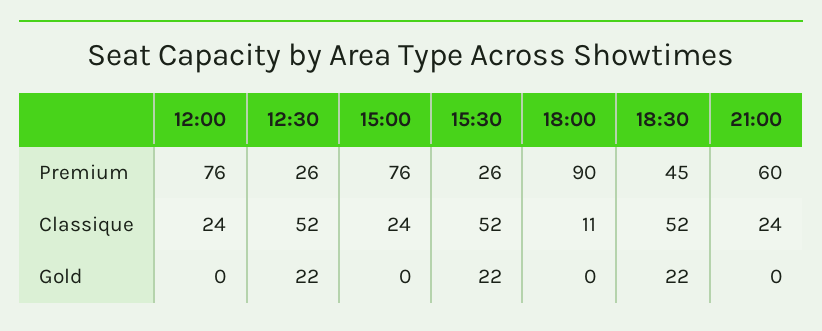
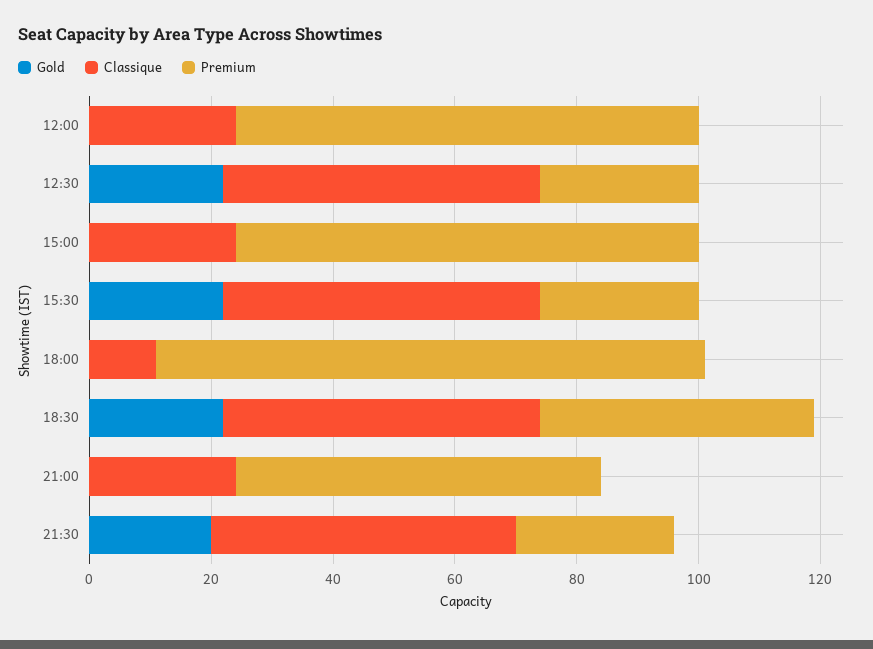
Gold, 21:30: none -> 20
Classique, 21:30: none -> 50
Premium, 21:30: none -> 25

